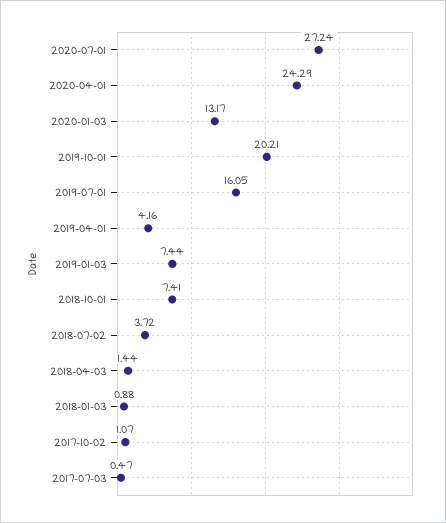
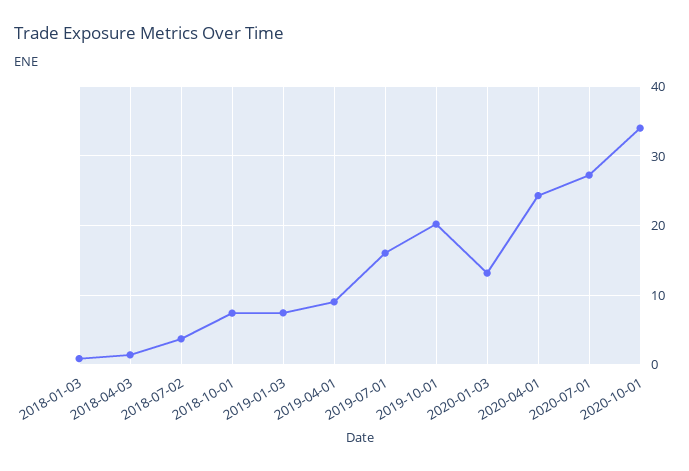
2019-04-01: 4.16 -> 9
2017-10-02: 1.07 -> none
2017-07-03: 0.47 -> none
2020-10-01: none -> 34

